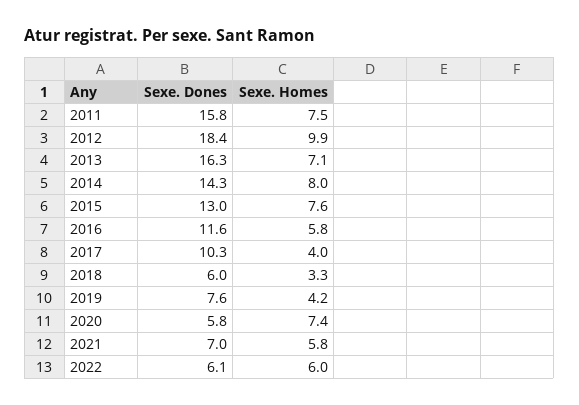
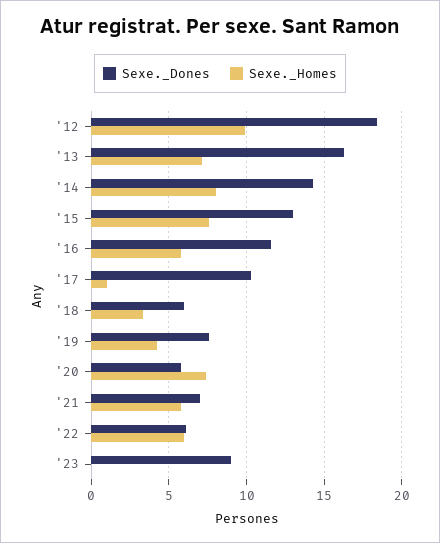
Sexe. Dones, 2011: 15.8 -> none
Sexe. Homes, 2011: 7.5 -> none
Sexe. Homes, 2017: 4 -> 1
Sexe. Dones, '23: none -> 9
Sexe. Homes, '23: none -> 0

